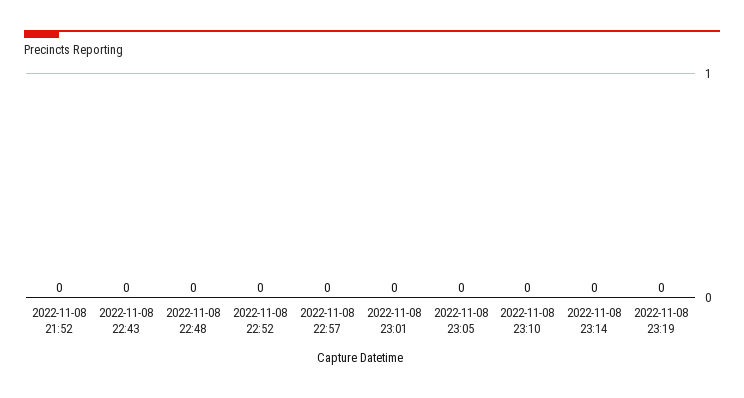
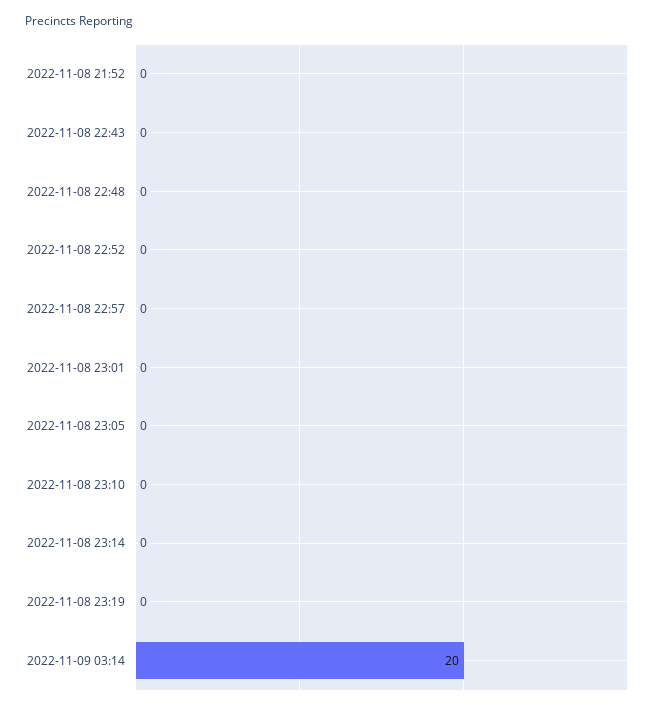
2022-11-09 03:14: none -> 20

